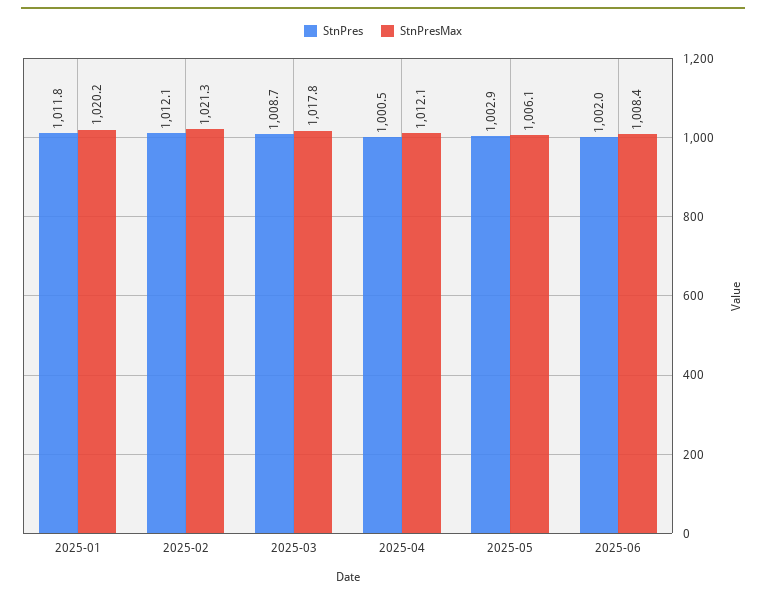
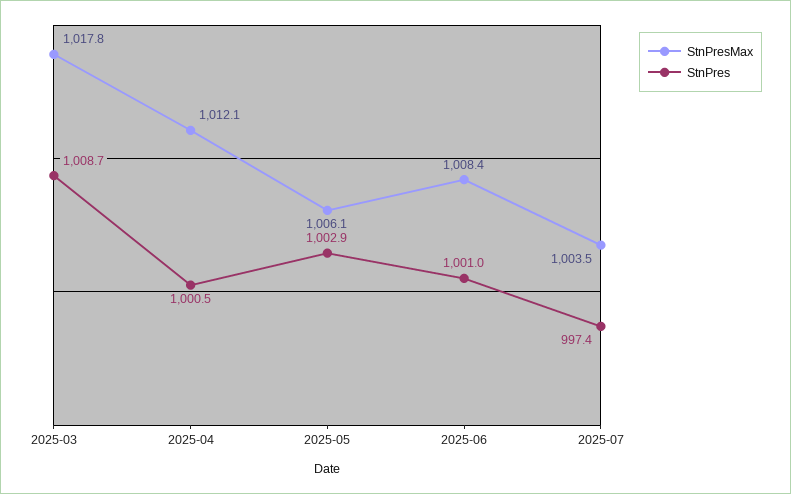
StnPres, 2025-01: 1011.8 -> none
StnPresMax, 2025-01: 1020.2 -> none
StnPres, 2025-02: 1012.1 -> none
StnPresMax, 2025-02: 1021.3 -> none
StnPres, 2025-06: 1002 -> 1001
StnPresMax, 2025-07: none -> 1003.5
StnPres, 2025-07: none -> 997.4

